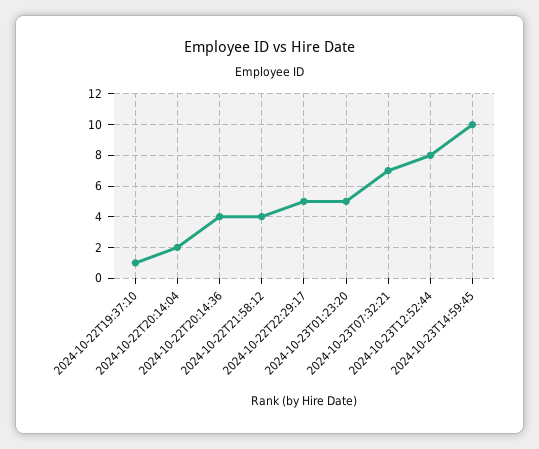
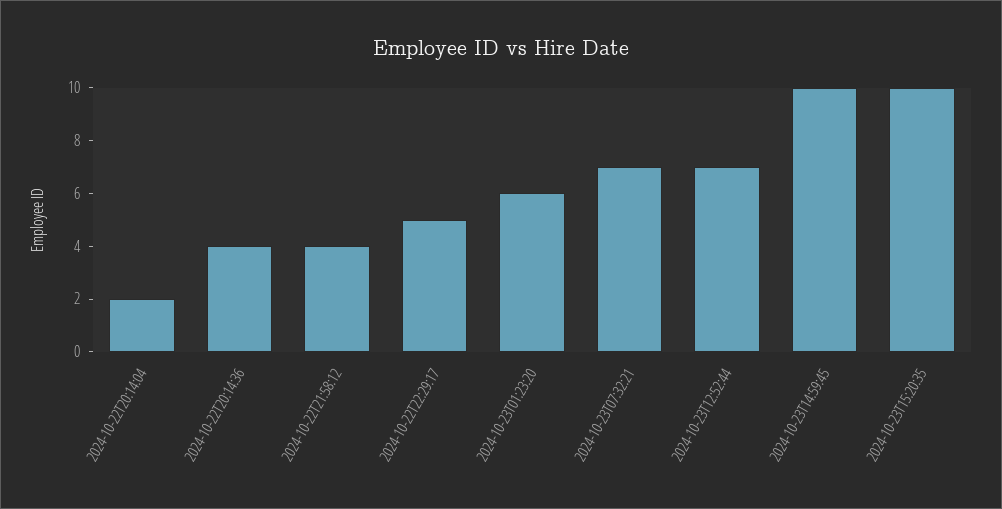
2024-10-22T19:37:10: 1 -> none
2024-10-23T01:23:20: 5 -> 6
2024-10-23T12:52:44: 8 -> 7
2024-10-23T15:20:35: none -> 10

